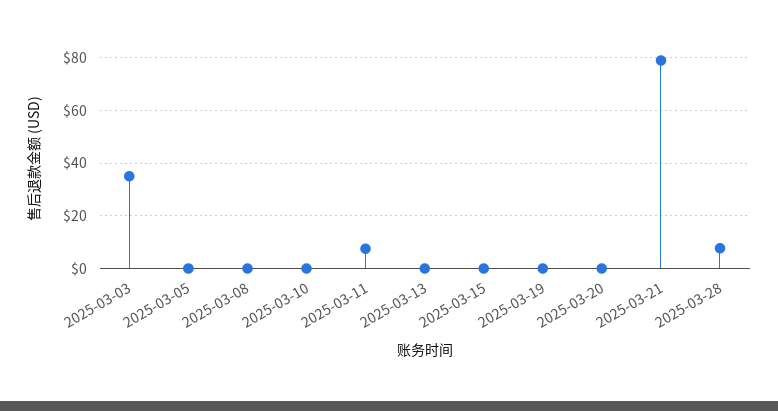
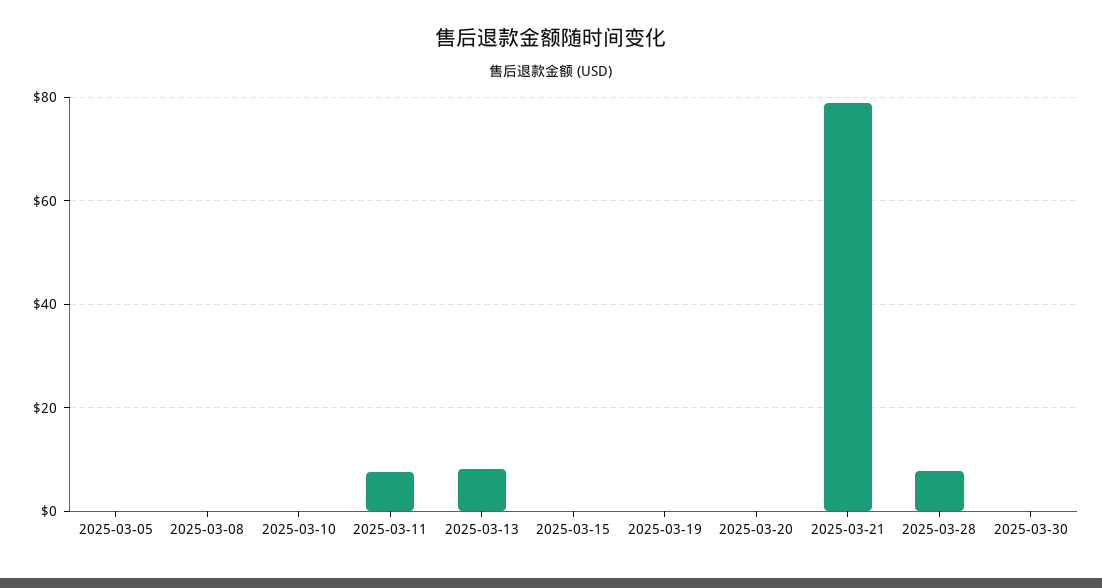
2025-03-03: 35 -> none
2025-03-13: 0 -> 8
2025-03-30: none -> 0

